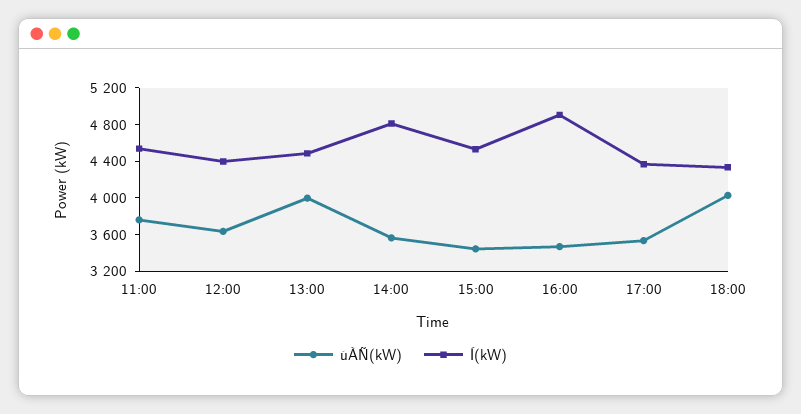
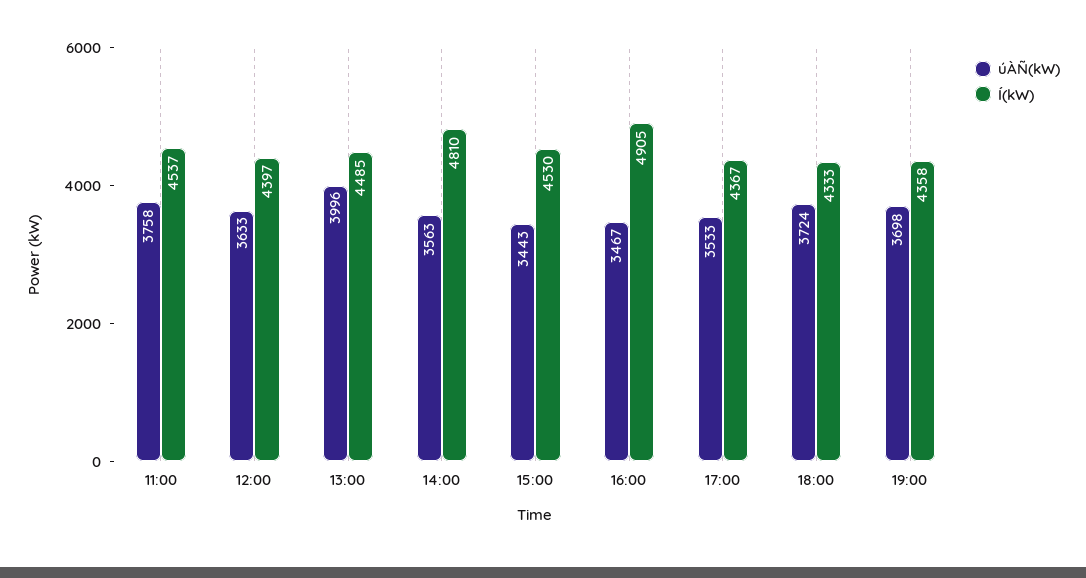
úÀÑ(kW), 18:00: 4000 -> 3724
úÀÑ(kW), 19:00: none -> 3698
Í(kW), 19:00: none -> 4358

